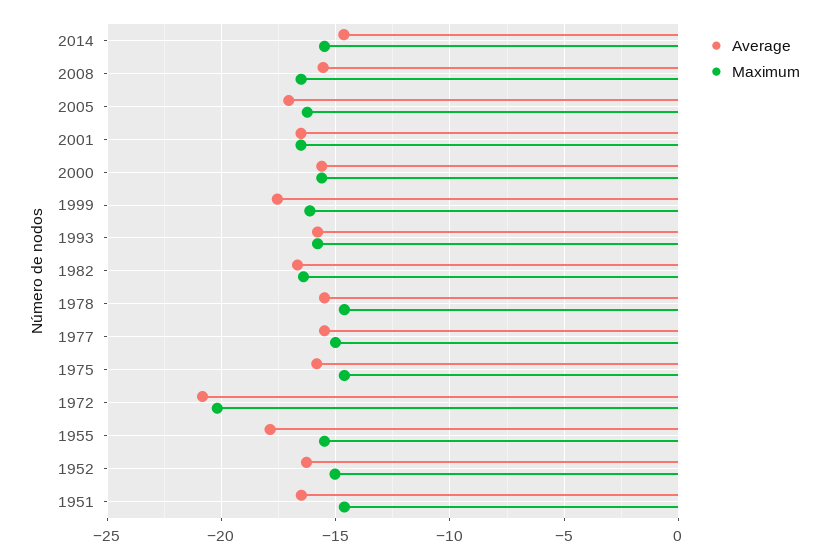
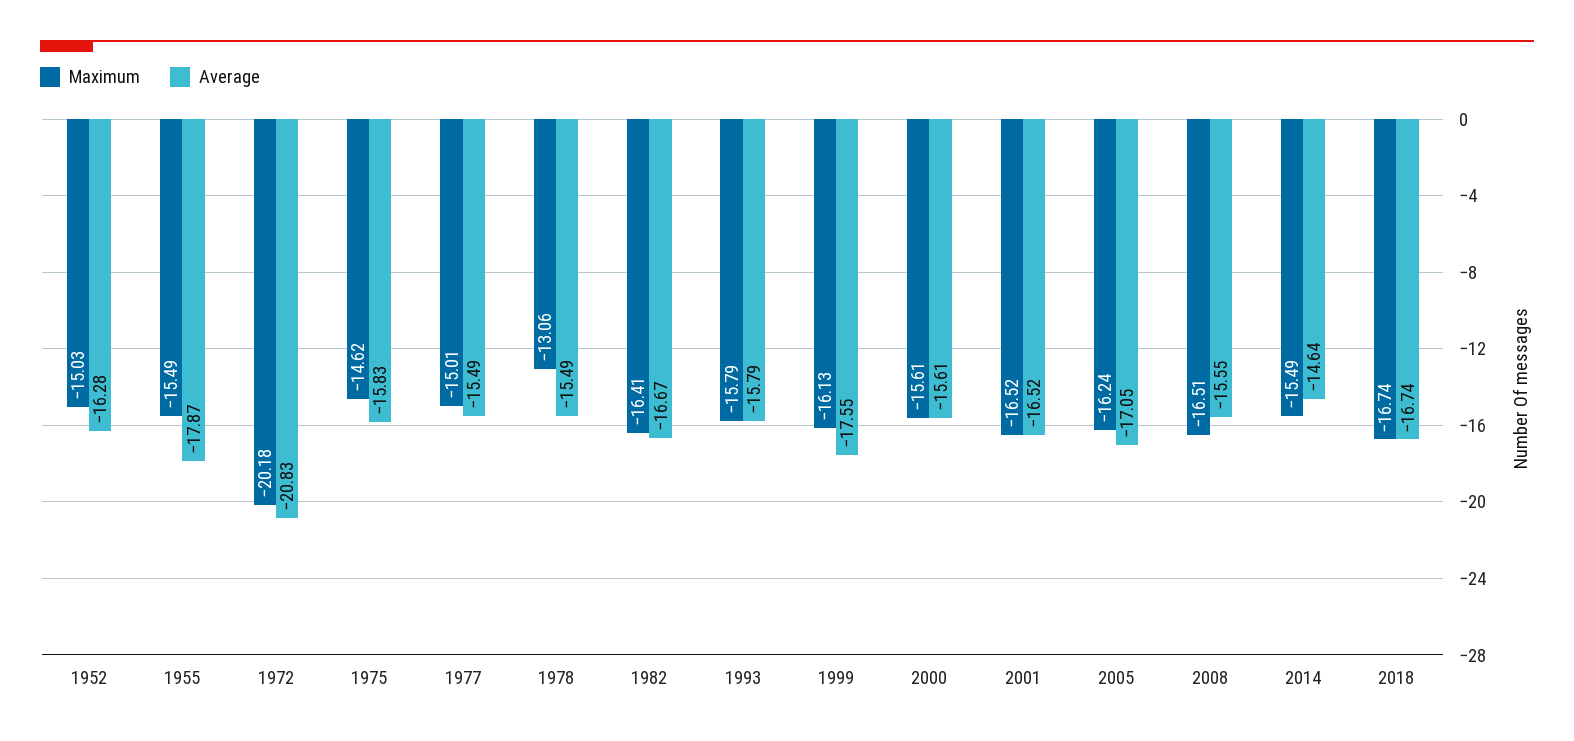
Maximum, 1978: -14.5 -> -13.06
Average, 1951: -16.5 -> none
Maximum, 1951: -14.5 -> none
Maximum, 2018: none -> -16.74
Average, 2018: none -> -16.74

